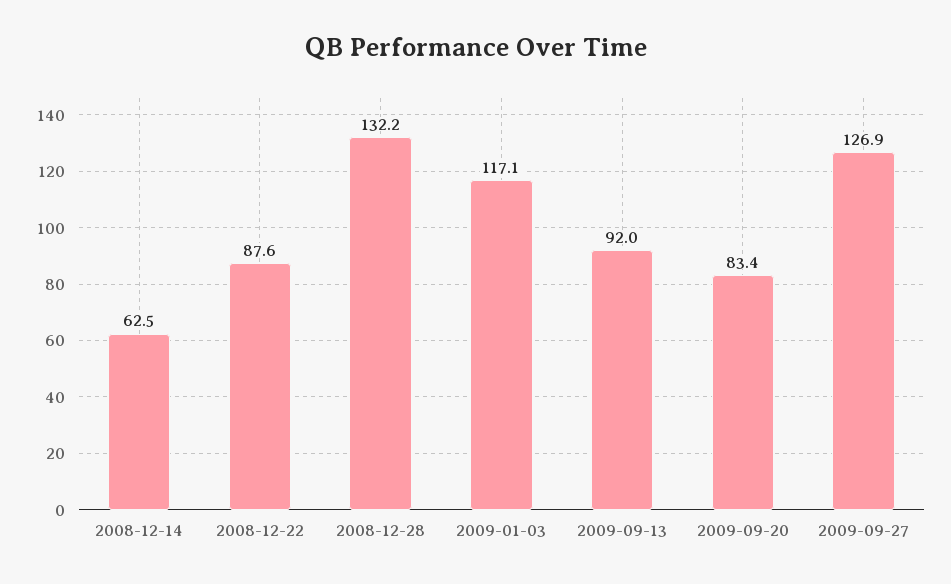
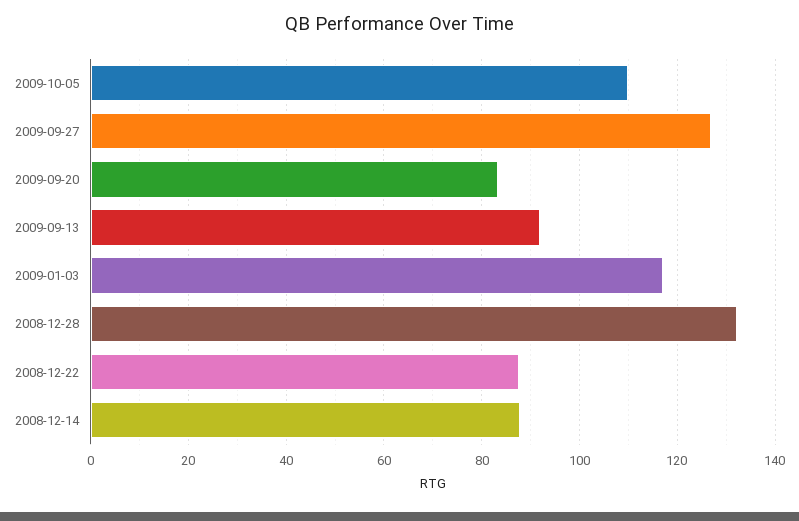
2008-12-14: 62.5 -> 88
2009-10-05: none -> 110

